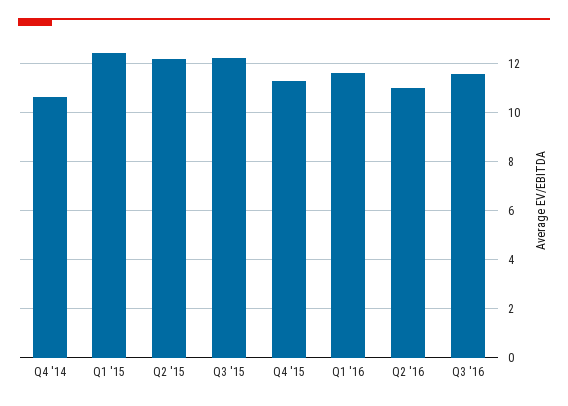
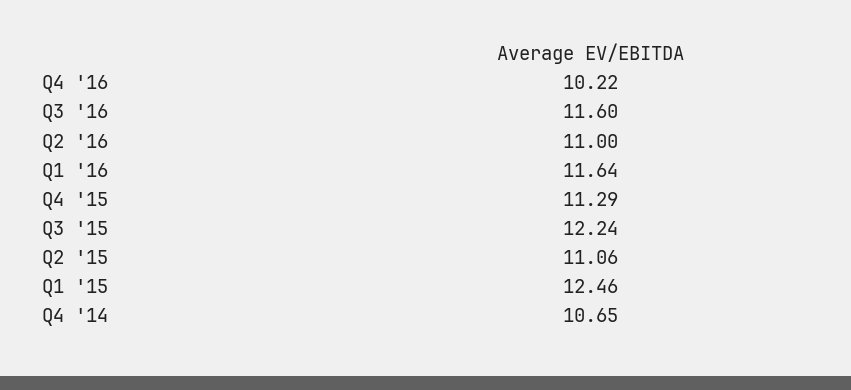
Q2 '15: 12.25 -> 11.06
Q4 '16: none -> 10.22

